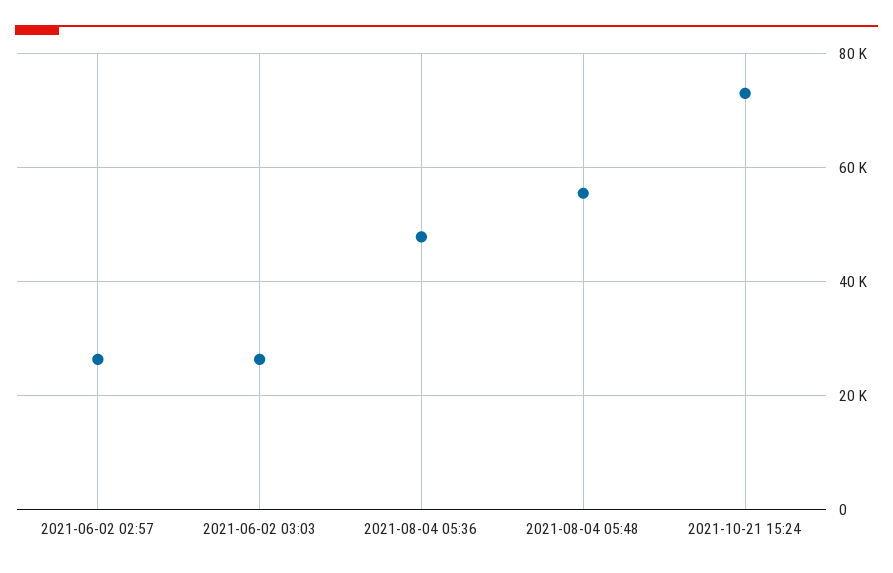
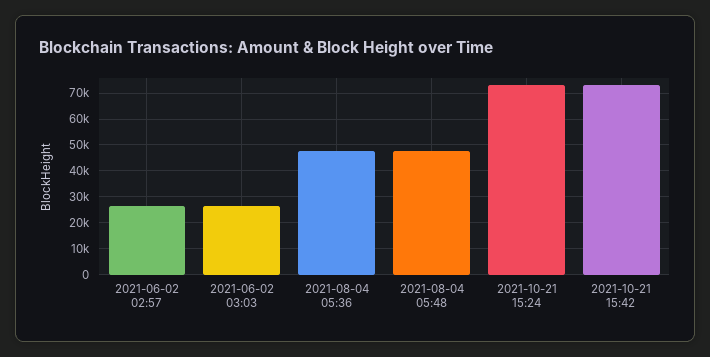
2021-08-04 05:48: 56000 -> 47500
2021-10-21 15:42: none -> 72500

